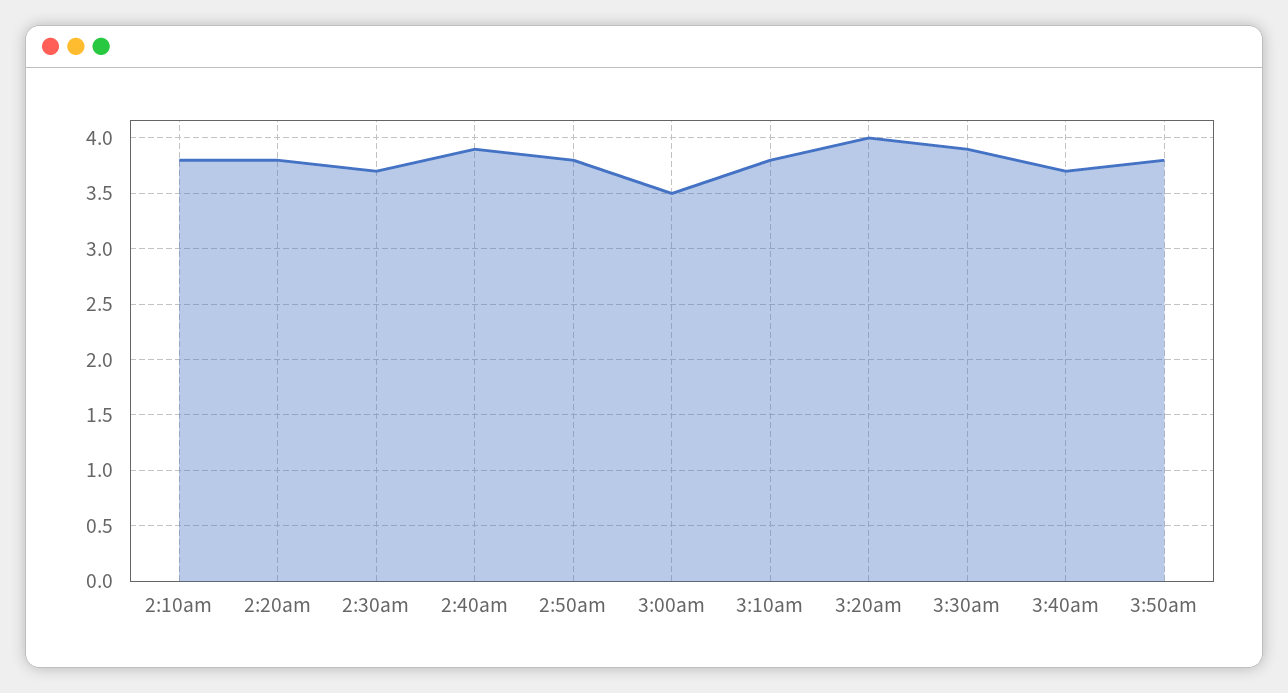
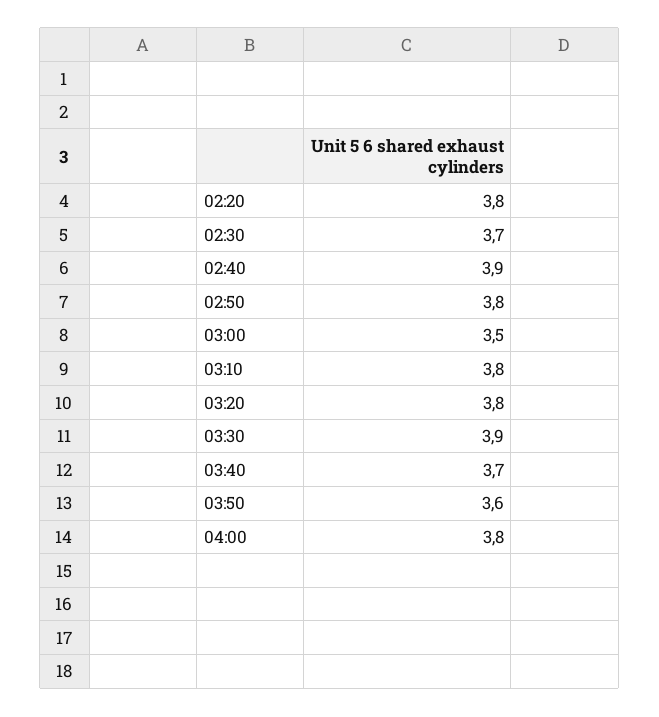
2:10am: 3.8 -> none
3:20am: 4 -> 3.8
3:50am: 3.8 -> 3.6
04:00: none -> 3.8

